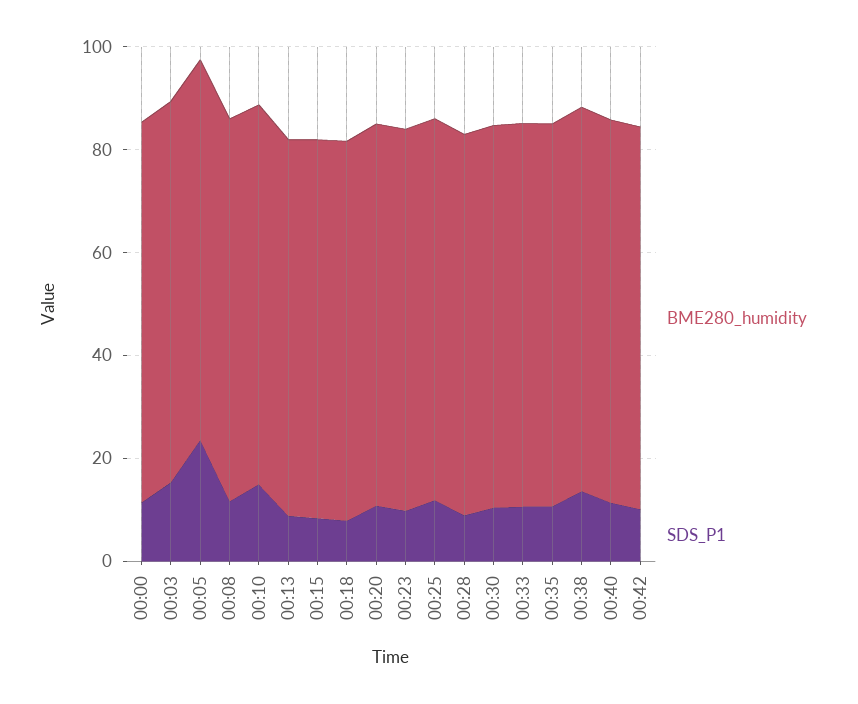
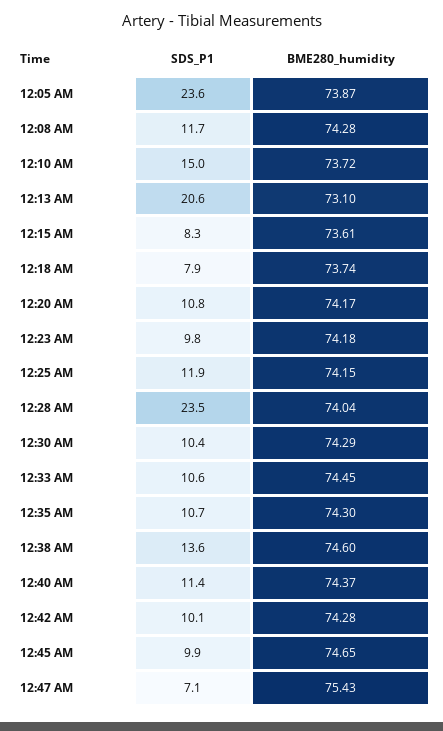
BME280_humidity, 00:00: 75 -> none
SDS_P1, 00:00: 10 -> none
BME280_humidity, 00:03: 75 -> none
SDS_P1, 00:03: 15 -> none
SDS_P1, 00:13: 10 -> 20.6
SDS_P1, 00:28: 10 -> 23.5
SDS_P1, 12:45 AM: none -> 9.9
BME280_humidity, 12:45 AM: none -> 74.65
SDS_P1, 12:47 AM: none -> 7.1
BME280_humidity, 12:47 AM: none -> 75.43

